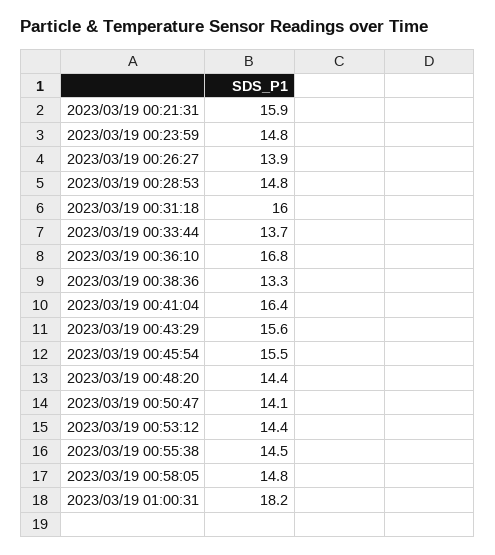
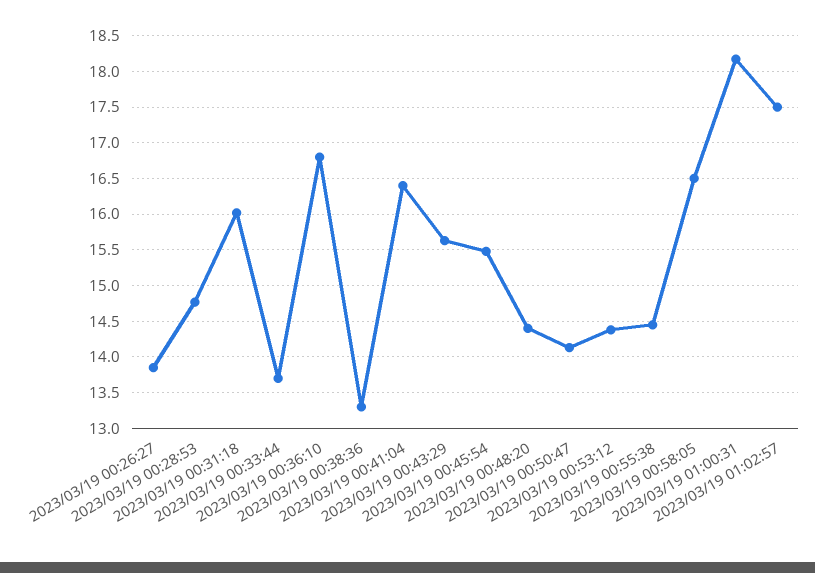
2023/03/19 00:21:31: 15.9 -> none
2023/03/19 00:23:59: 14.8 -> none
2023/03/19 00:58:05: 14.8 -> 16.5
2023/03/19 01:02:57: none -> 17.5

